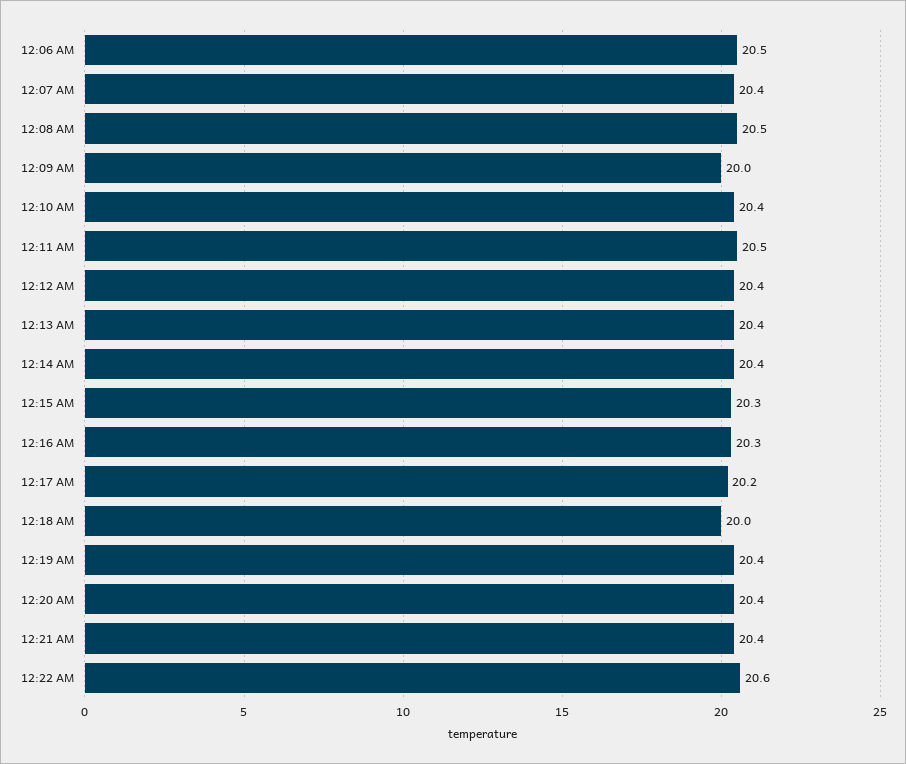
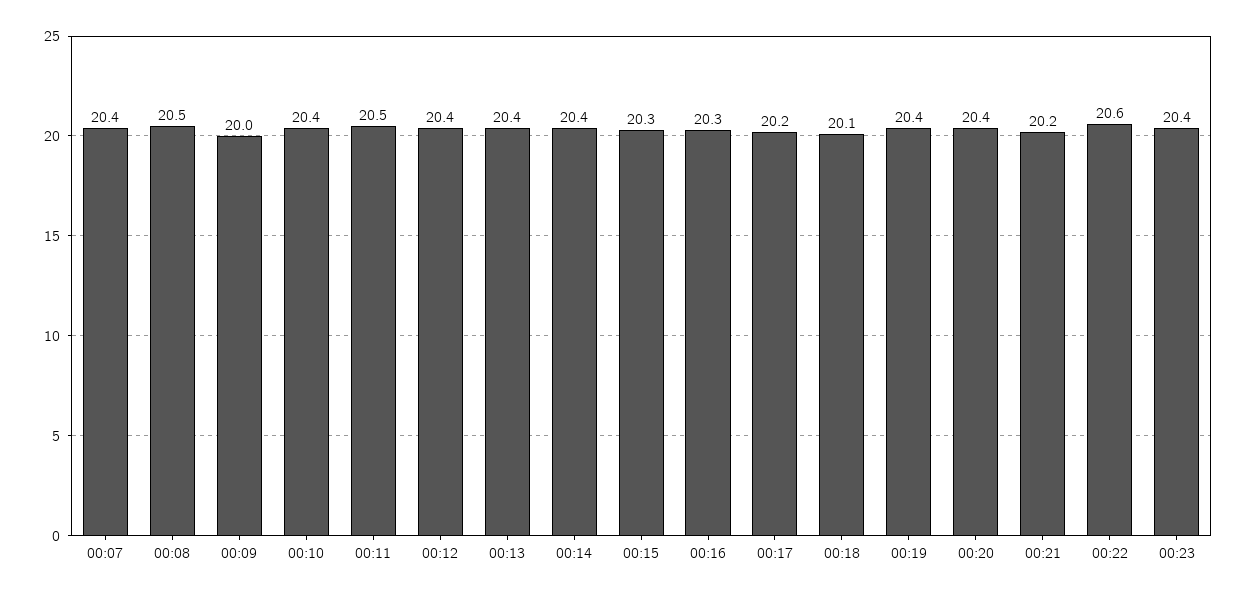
12:06 AM: 20.5 -> none
12:18 AM: 20 -> 20.1
12:21 AM: 20.4 -> 20.2
00:23: none -> 20.4

